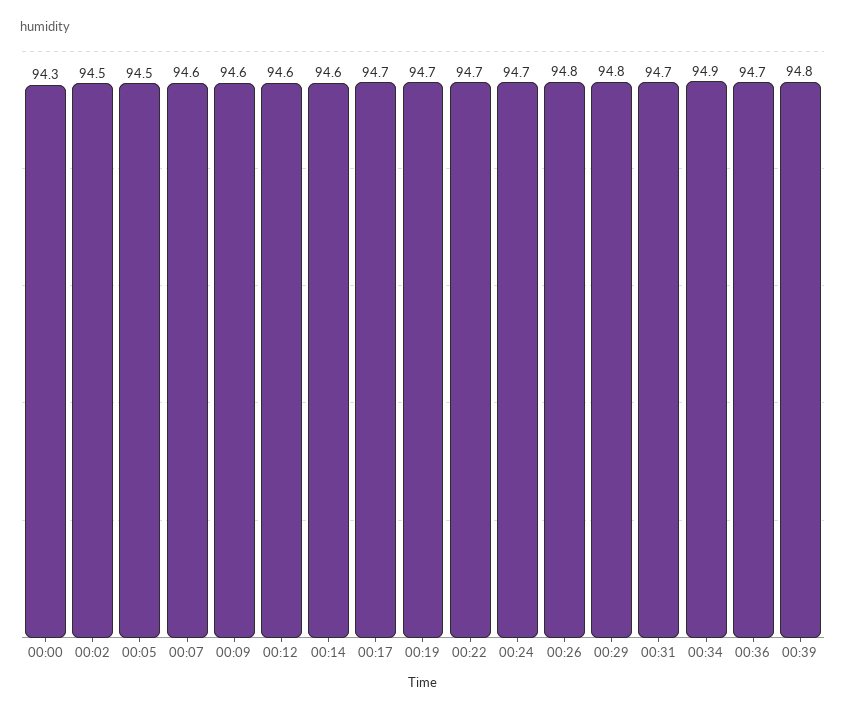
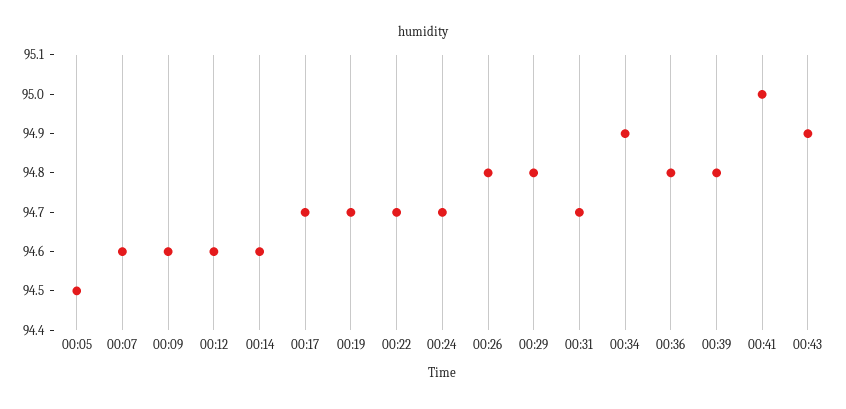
00:00: 94.3 -> none
00:02: 94.5 -> none
00:36: 94.7 -> 94.8
00:41: none -> 95
00:43: none -> 94.9

